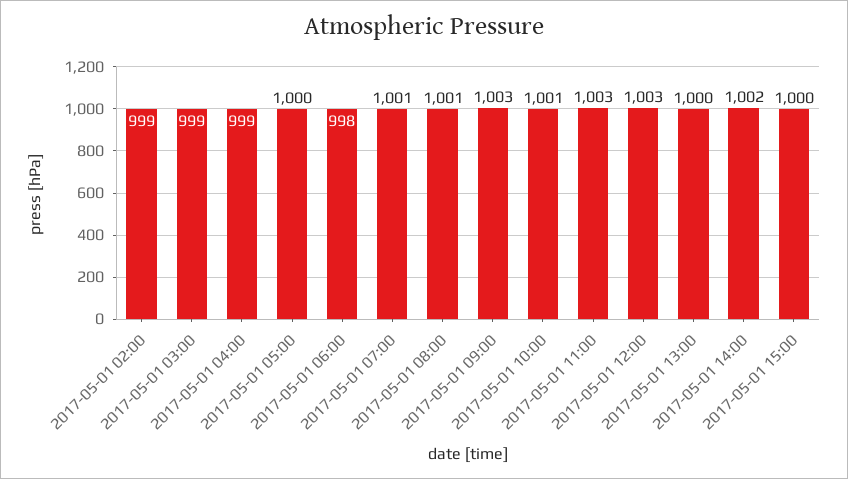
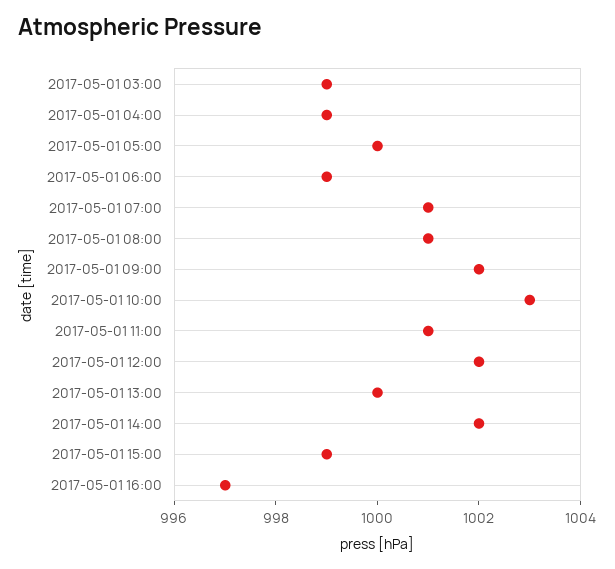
2017-05-01 02:00: 999 -> none
2017-05-01 06:00: 998 -> 999
2017-05-01 09:00: 1003 -> 1002
2017-05-01 10:00: 1001 -> 1003
2017-05-01 11:00: 1003 -> 1001
2017-05-01 12:00: 1003 -> 1002
2017-05-01 15:00: 1000 -> 999
2017-05-01 16:00: none -> 997

